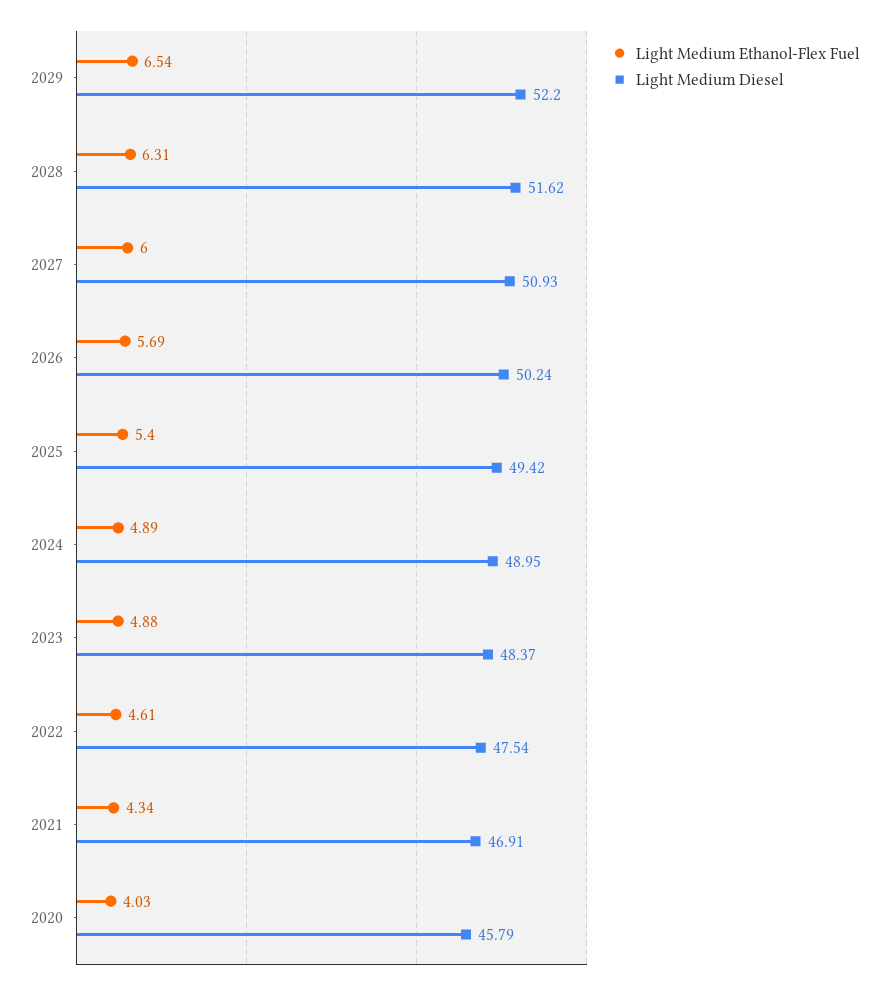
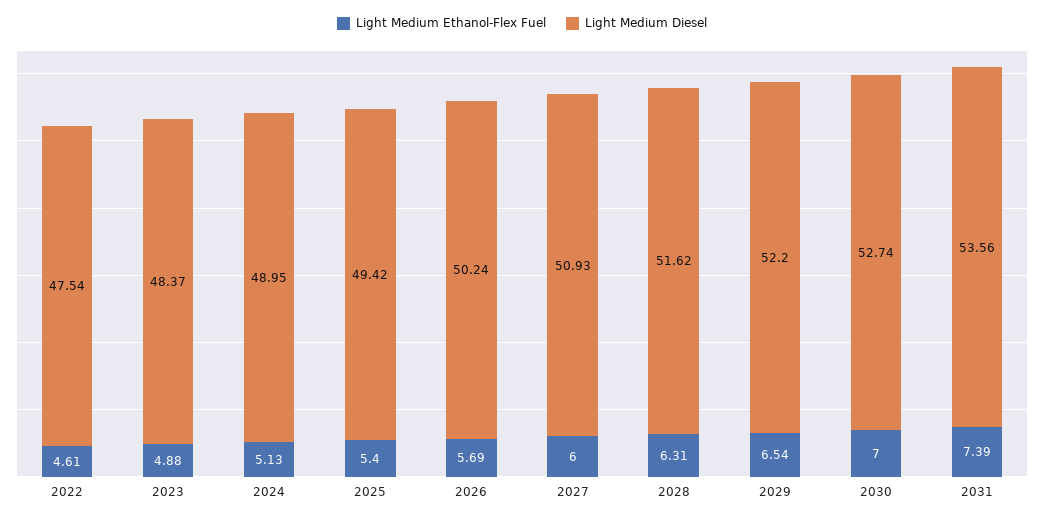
Light Medium Ethanol-Flex Fuel, 2024: 4.89 -> 5.13
Light Medium Ethanol-Flex Fuel, 2021: 4.34 -> none
Light Medium Diesel, 2021: 46.91 -> none
Light Medium Ethanol-Flex Fuel, 2020: 4.03 -> none
Light Medium Diesel, 2020: 45.79 -> none
Light Medium Ethanol-Flex Fuel, 2030: none -> 7
Light Medium Diesel, 2030: none -> 52.74
Light Medium Ethanol-Flex Fuel, 2031: none -> 7.39
Light Medium Diesel, 2031: none -> 53.56

